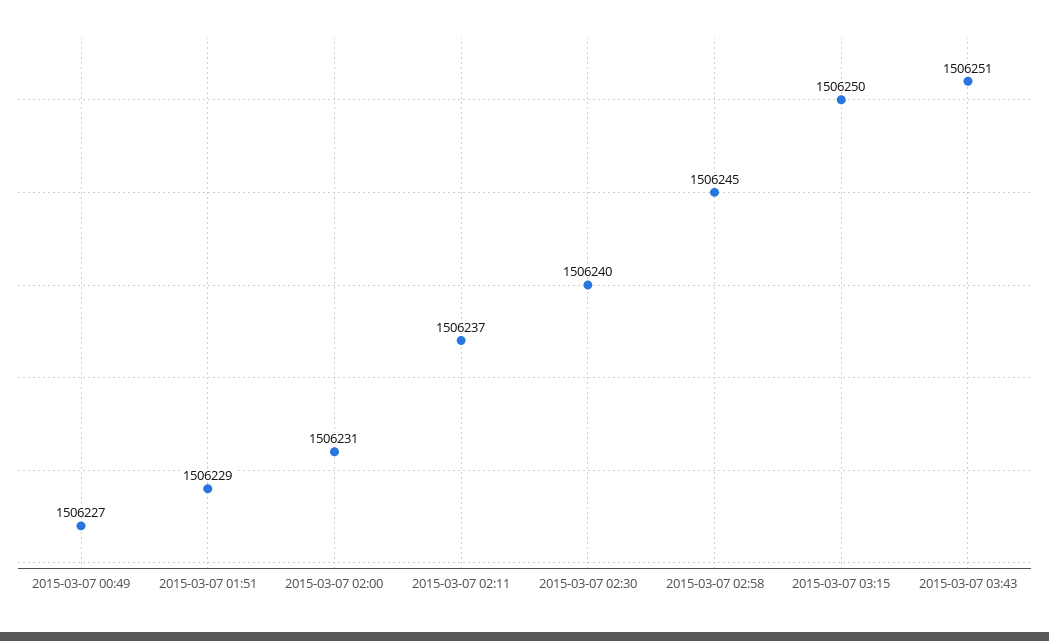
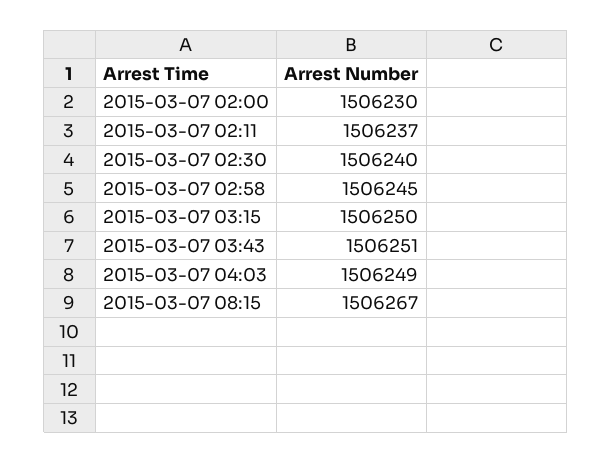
2015-03-07 00:49: 1506227 -> none
2015-03-07 01:51: 1506229 -> none
2015-03-07 02:00: 1506231 -> 1506230
2015-03-07 04:03: none -> 1506249
2015-03-07 08:15: none -> 1506267

